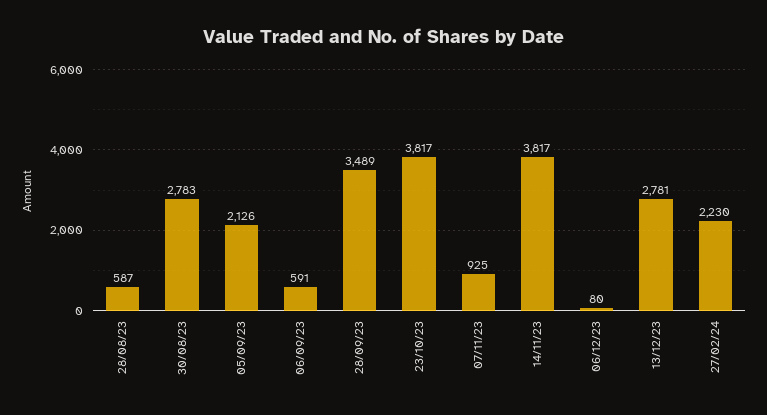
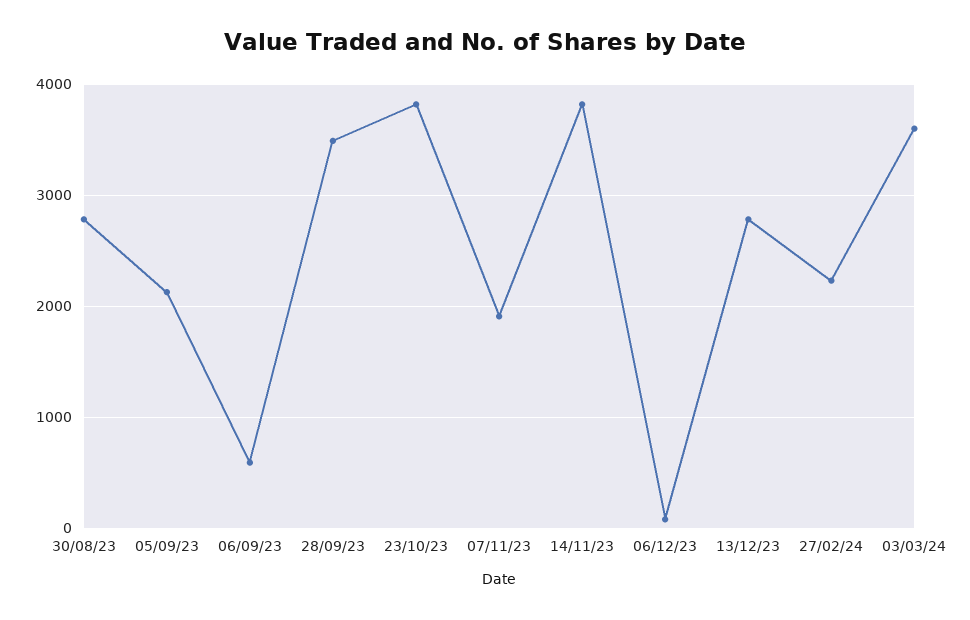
28/08/23: 587 -> none
07/11/23: 925 -> 1900
03/03/24: none -> 3600

